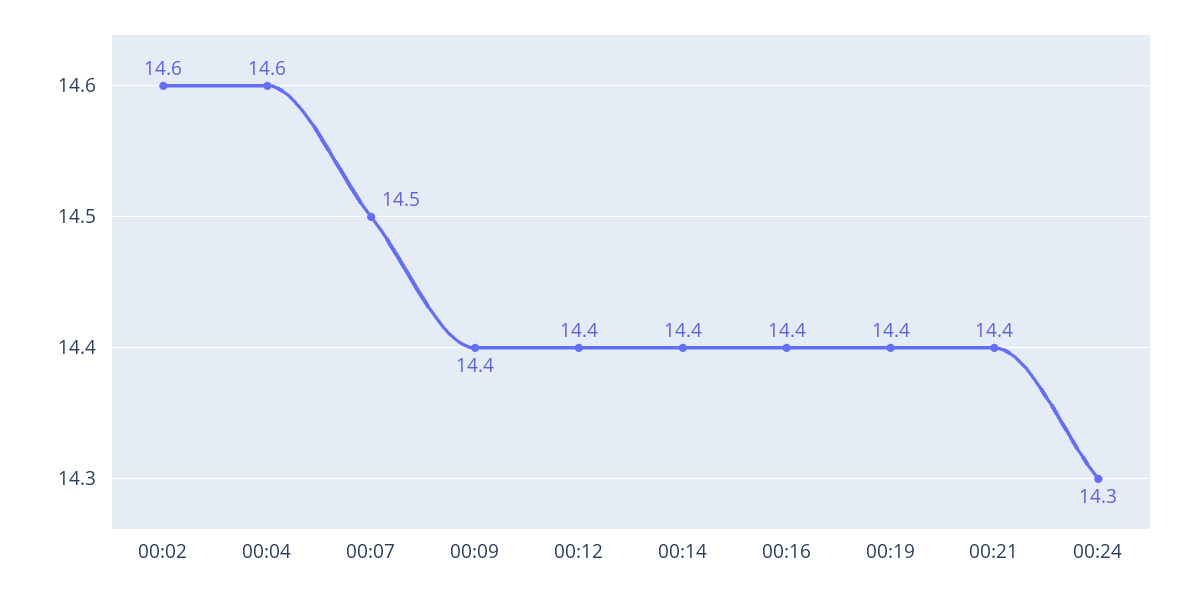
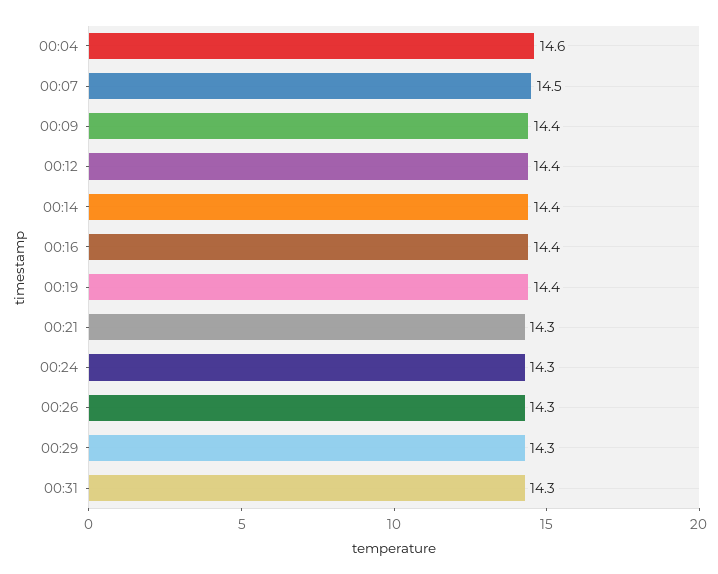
00:02: 14.6 -> none
00:21: 14.4 -> 14.3
00:26: none -> 14.3
00:29: none -> 14.3
00:31: none -> 14.3

